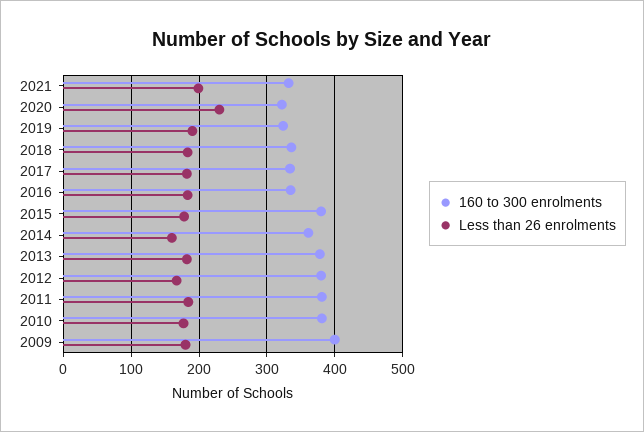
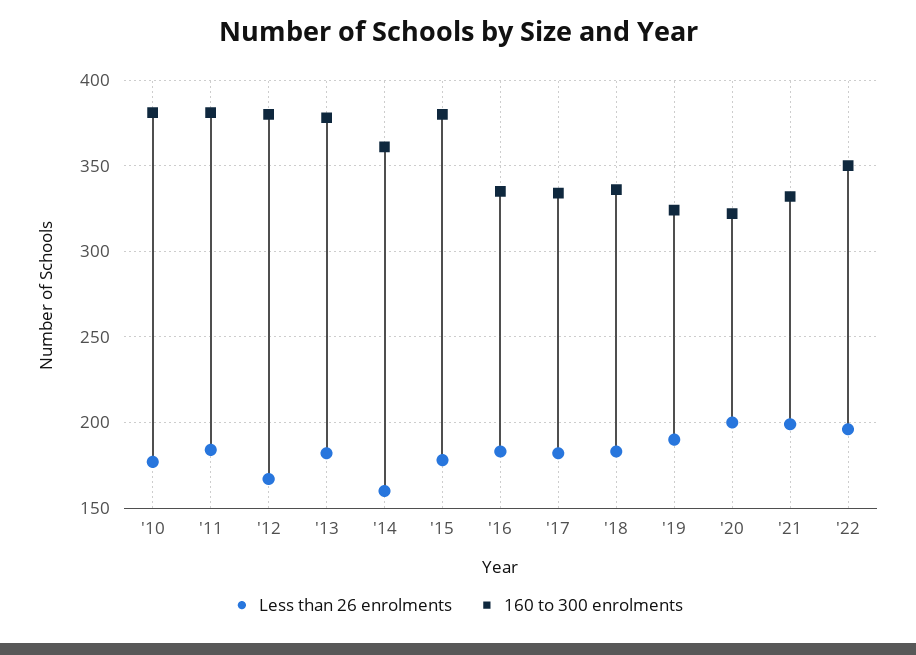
Less than 26 enrolments, 2020: 230 -> 200
160 to 300 enrolments, 2009: 400 -> none
Less than 26 enrolments, 2009: 180 -> none
Less than 26 enrolments, '22: none -> 195
160 to 300 enrolments, '22: none -> 350

